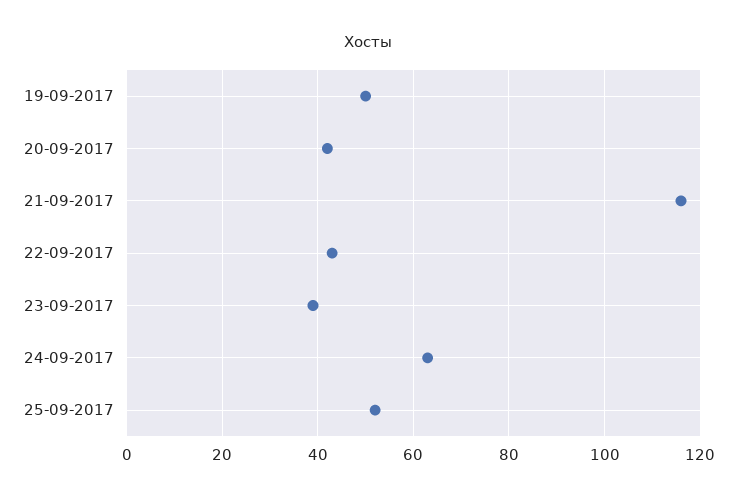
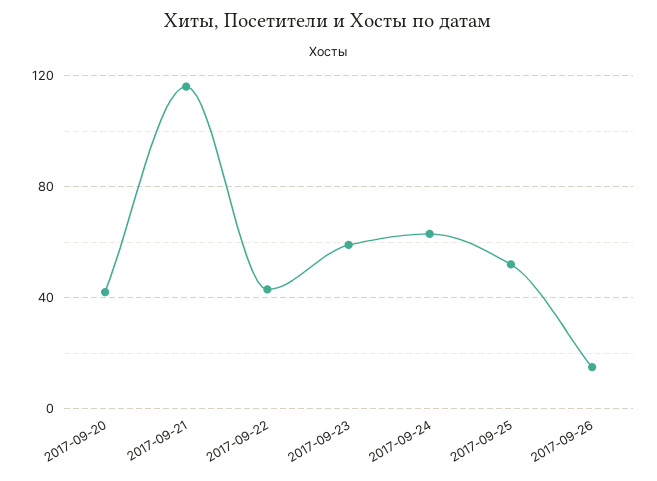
19-09-2017: 50 -> none
23-09-2017: 40 -> 60
2017-09-26: none -> 15

